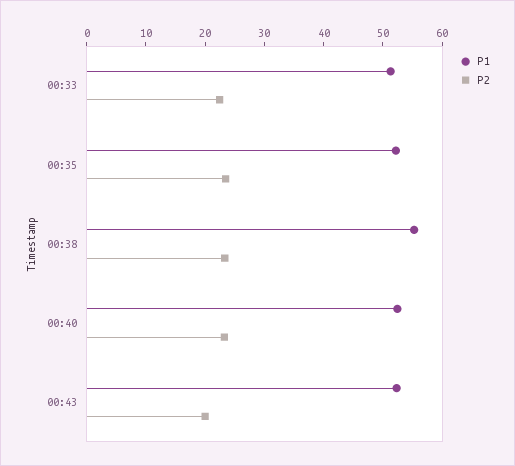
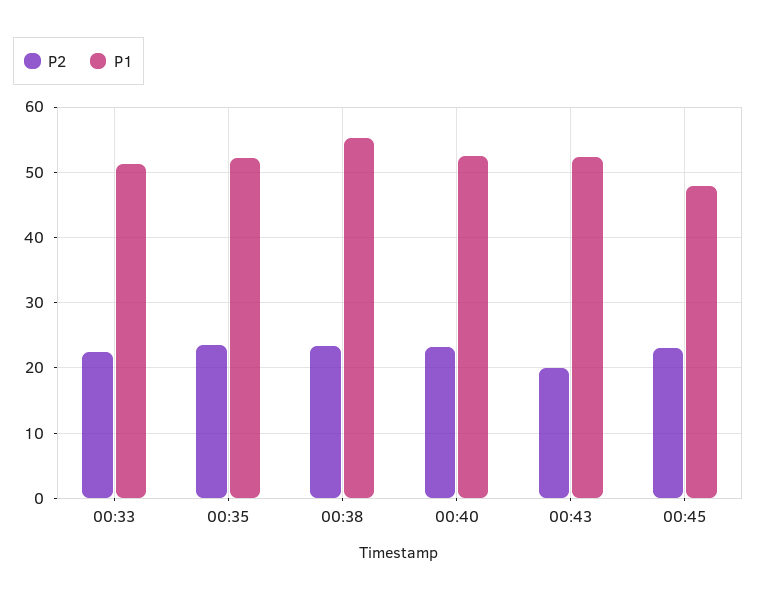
P2, 00:45: none -> 23
P1, 00:45: none -> 48

